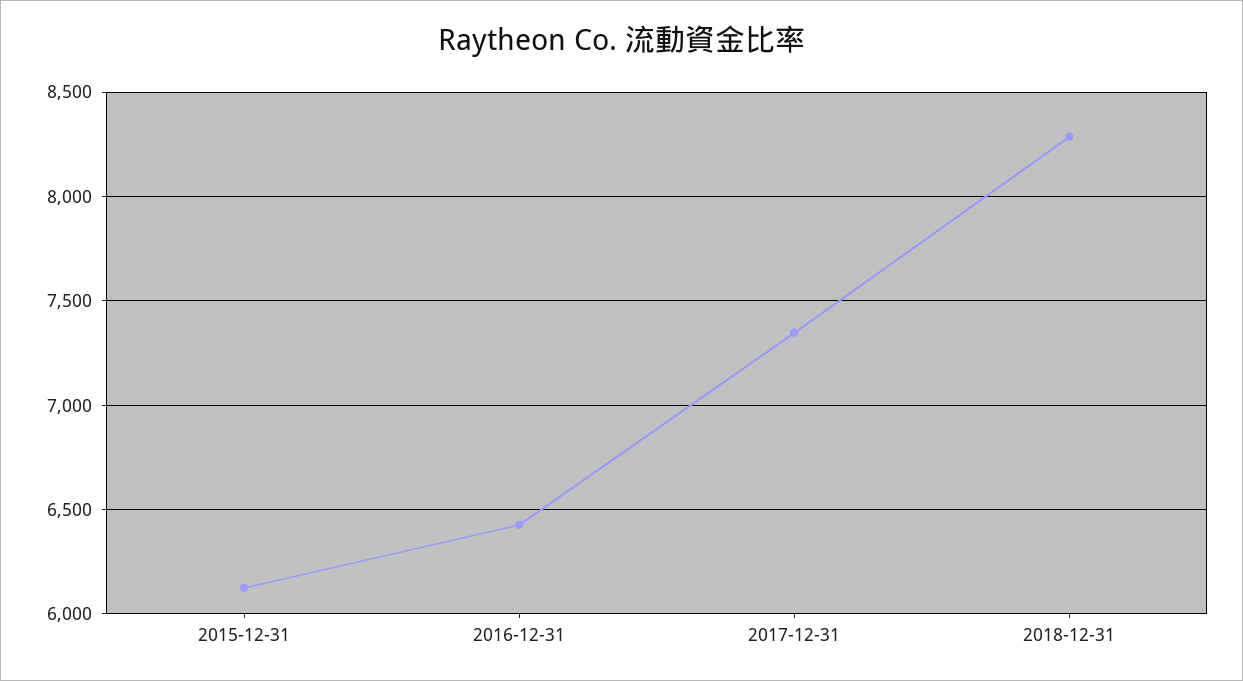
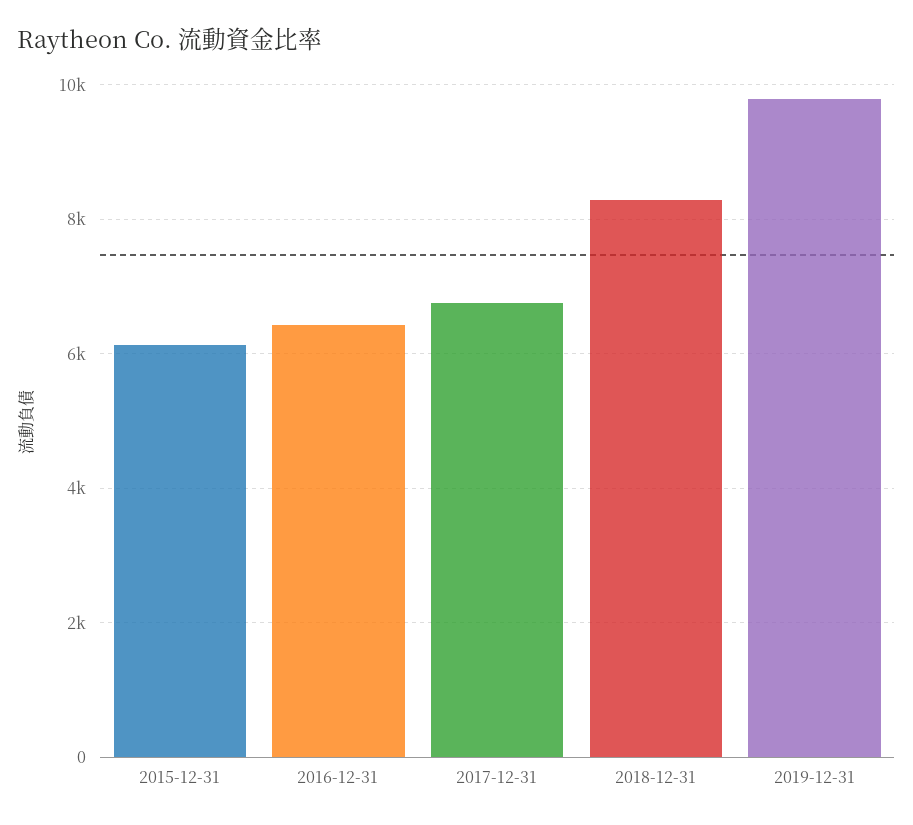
2017-12-31: 7350 -> 6800
2019-12-31: none -> 9800

